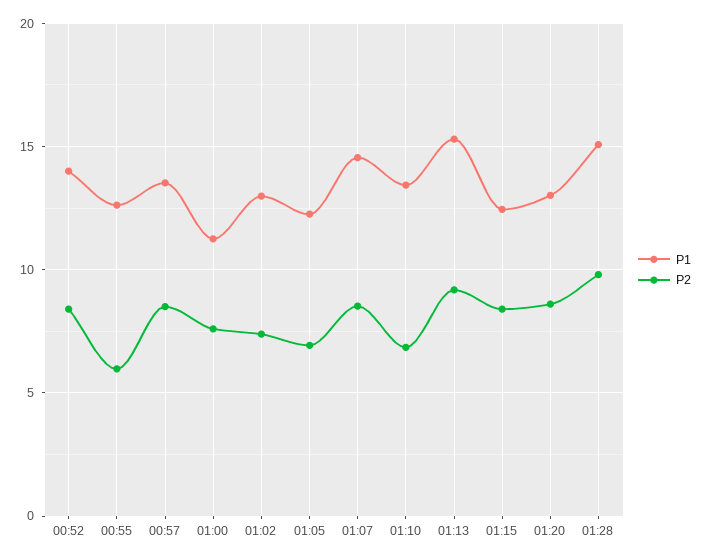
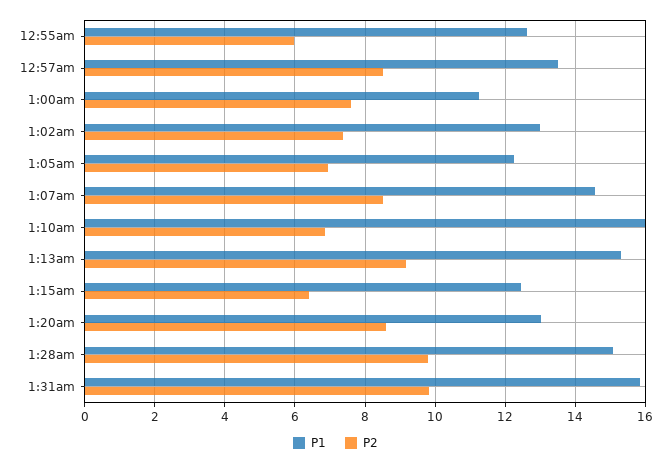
P1, 00:52: 14 -> none
P2, 00:52: 8.5 -> none
P1, 01:10: 13.5 -> 16
P2, 01:15: 8.5 -> 6.4
P1, 1:31am: none -> 15.8
P2, 1:31am: none -> 9.8

